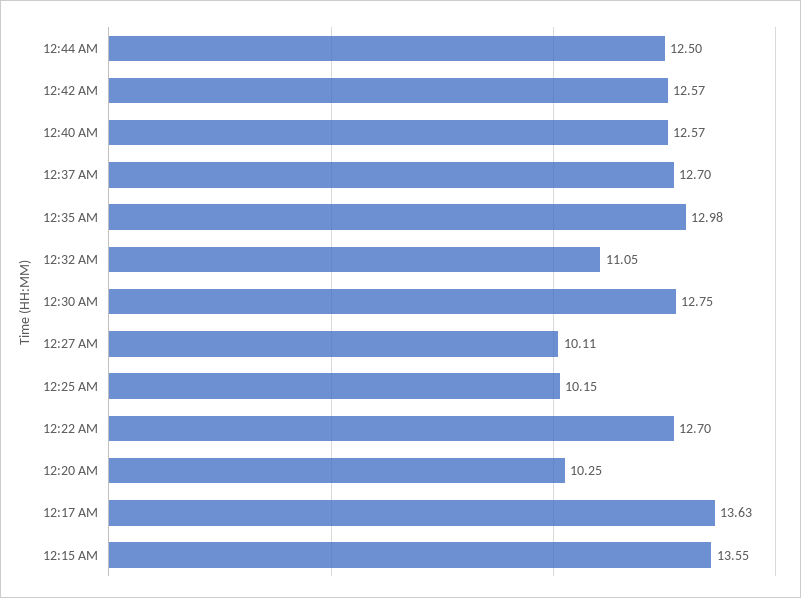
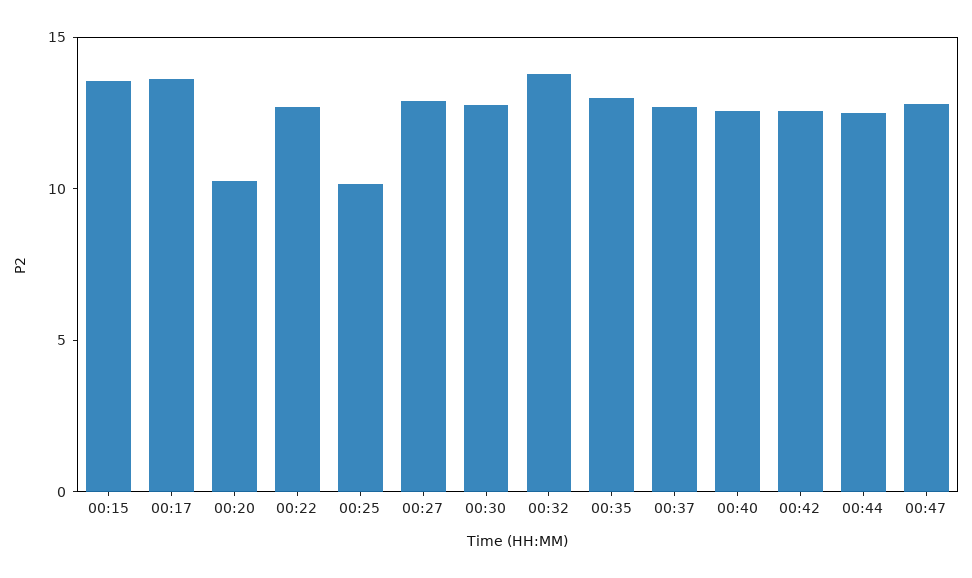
12:32 AM: 11.05 -> 14
12:27 AM: 10.11 -> 13
00:47: none -> 13

